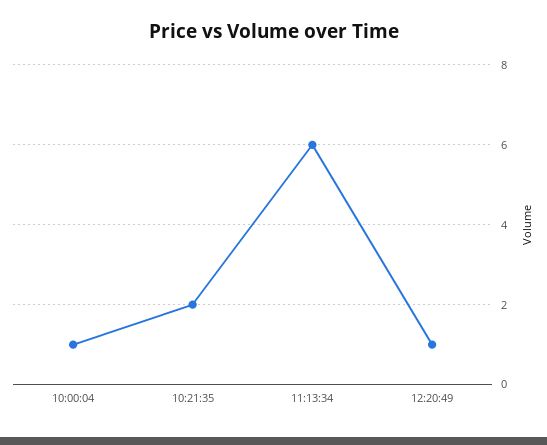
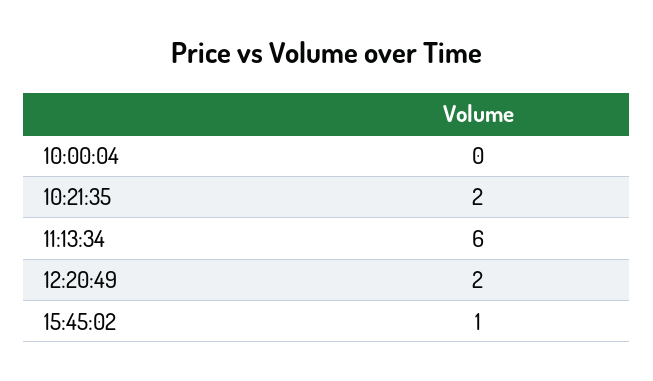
10:00:04: 1 -> 0
12:20:49: 1 -> 2
15:45:02: none -> 1

